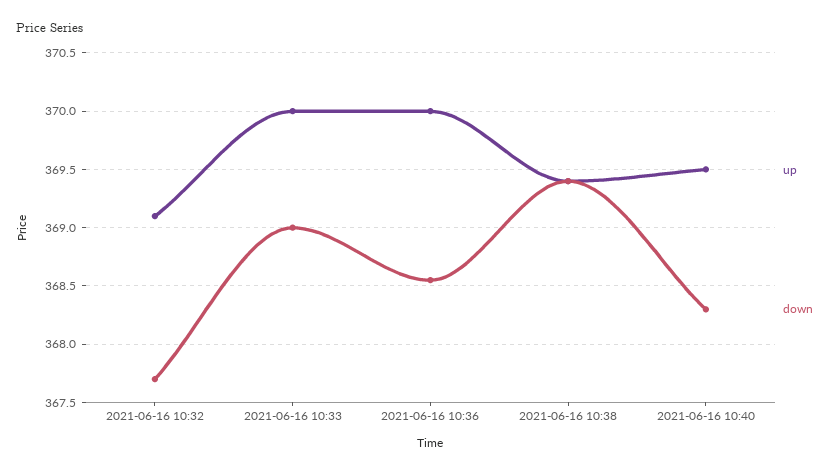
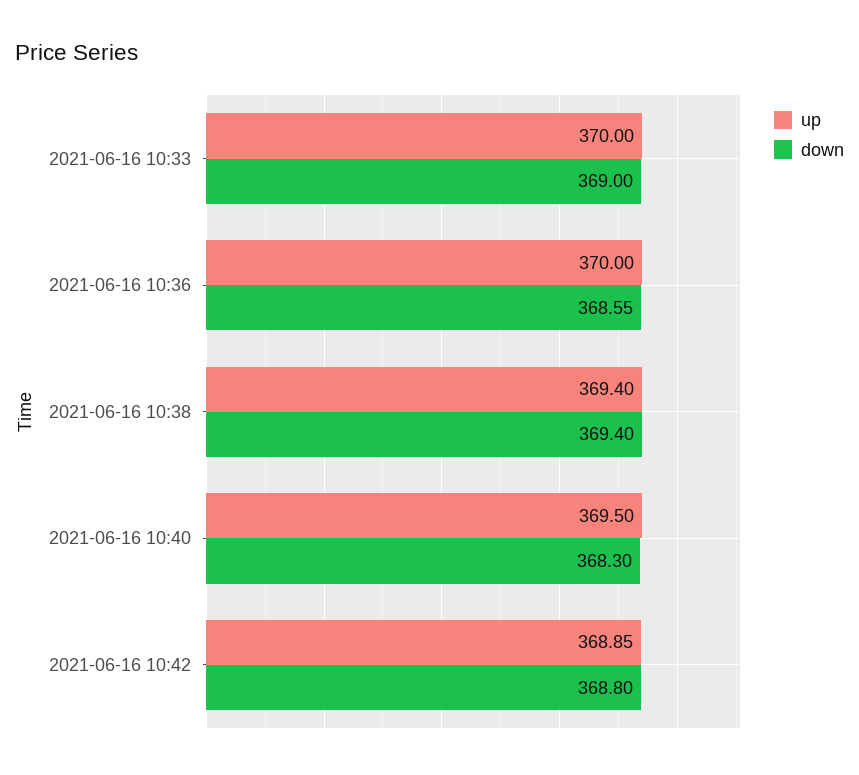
up, 2021-06-16 10:32: 369.1 -> none
down, 2021-06-16 10:32: 367.7 -> none
up, 2021-06-16 10:42: none -> 368.85
down, 2021-06-16 10:42: none -> 368.8

